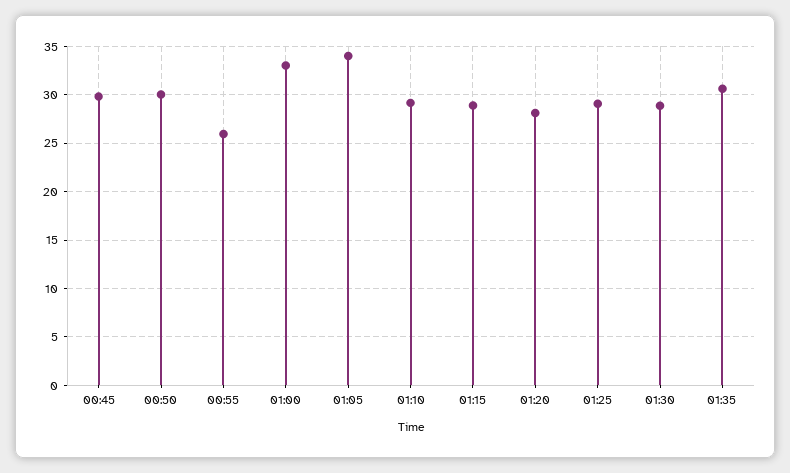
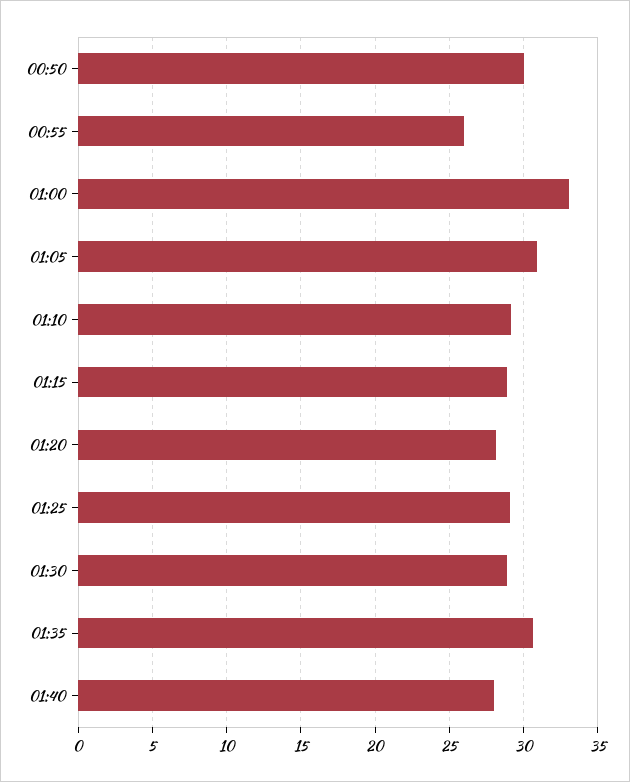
00:45: 30 -> none
01:05: 34 -> 31
01:40: none -> 28

